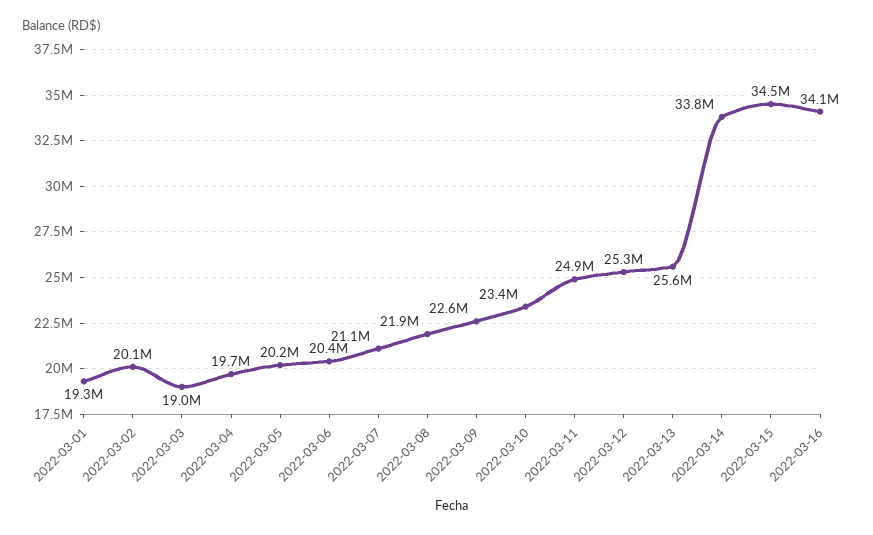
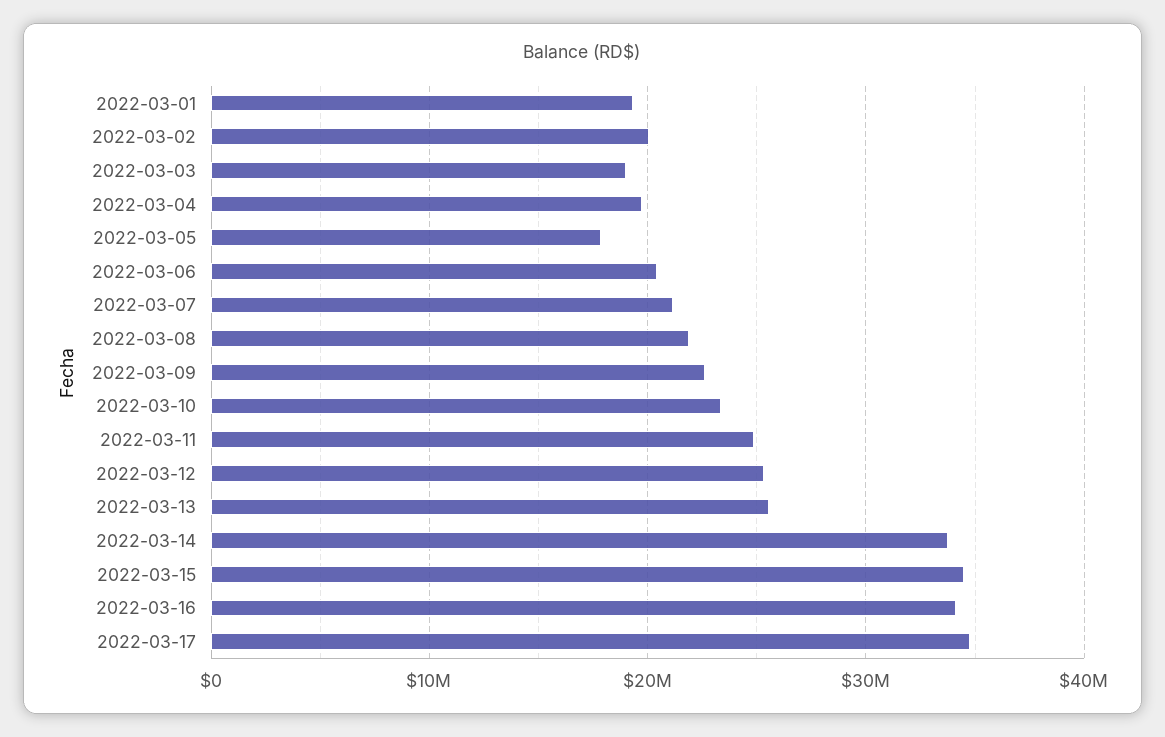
2022-03-05: 20200000 -> 18000000
2022-03-17: none -> 35000000

